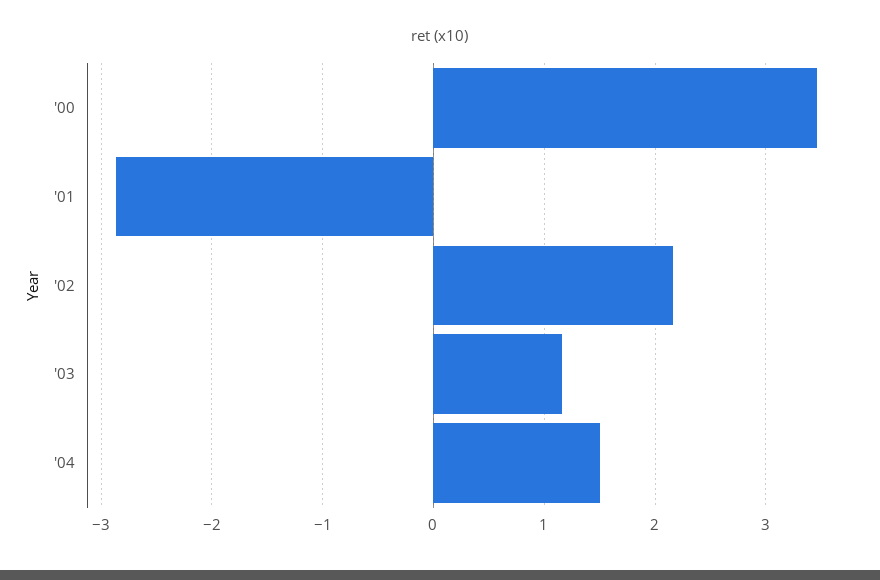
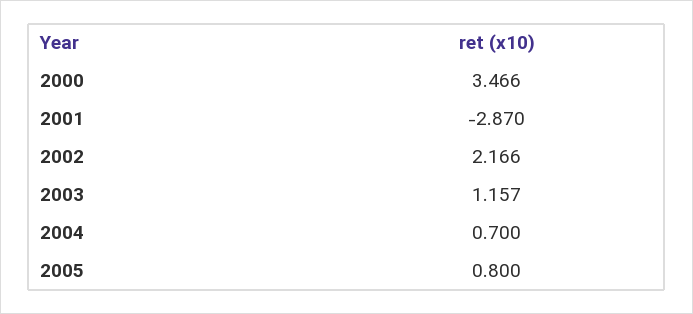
'04: 1.5 -> 0.7
2005: none -> 0.8

